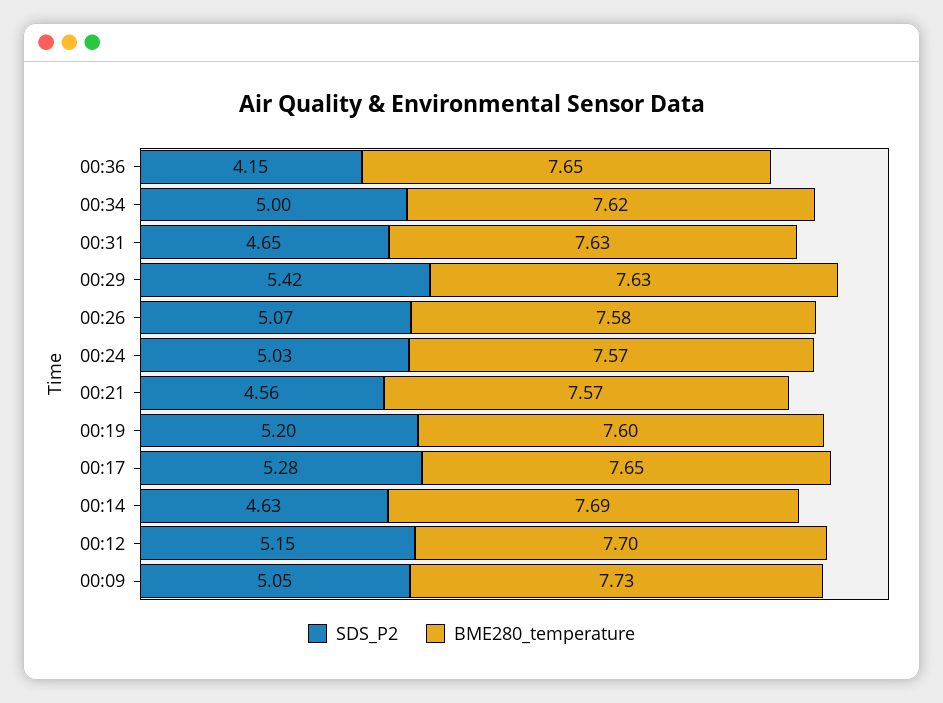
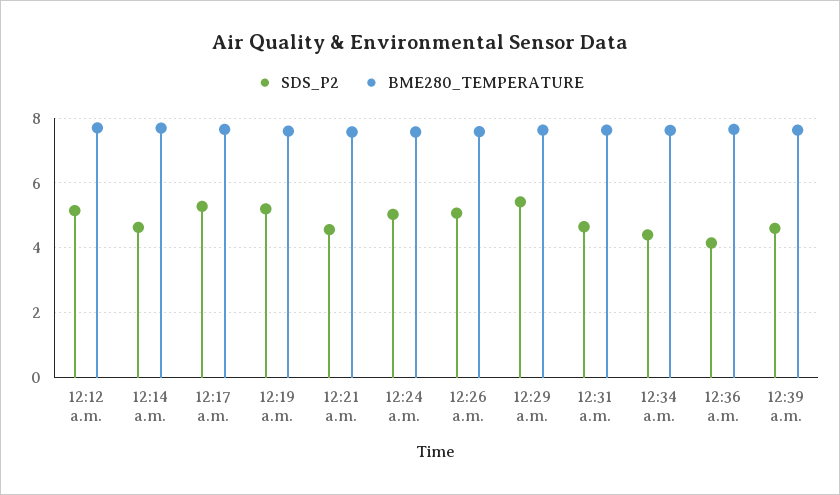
SDS_P2, 00:34: 5 -> 4.4
SDS_P2, 00:09: 5.05 -> none
BME280_temperature, 00:09: 7.73 -> none
SDS_P2, 12:39 a.m.: none -> 4.6
BME280_temperature, 12:39 a.m.: none -> 7.6

